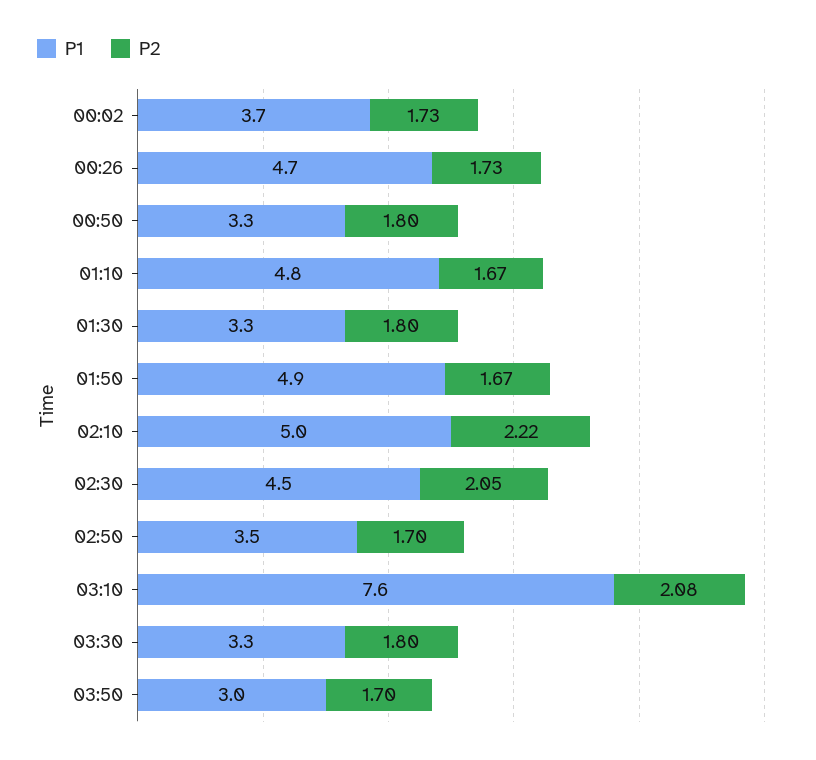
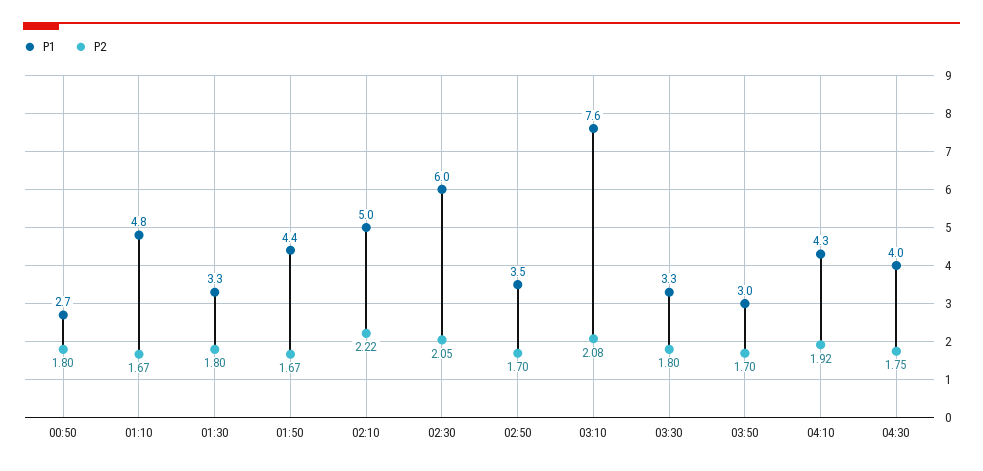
P1, 00:02: 3.7 -> none
P2, 00:02: 1.73 -> none
P1, 00:26: 4.7 -> none
P2, 00:26: 1.73 -> none
P1, 00:50: 3.3 -> 2.7
P1, 01:50: 4.9 -> 4.4
P1, 02:30: 4.5 -> 6
P1, 04:10: none -> 4.3
P2, 04:10: none -> 1.92
P1, 04:30: none -> 4
P2, 04:30: none -> 1.75

